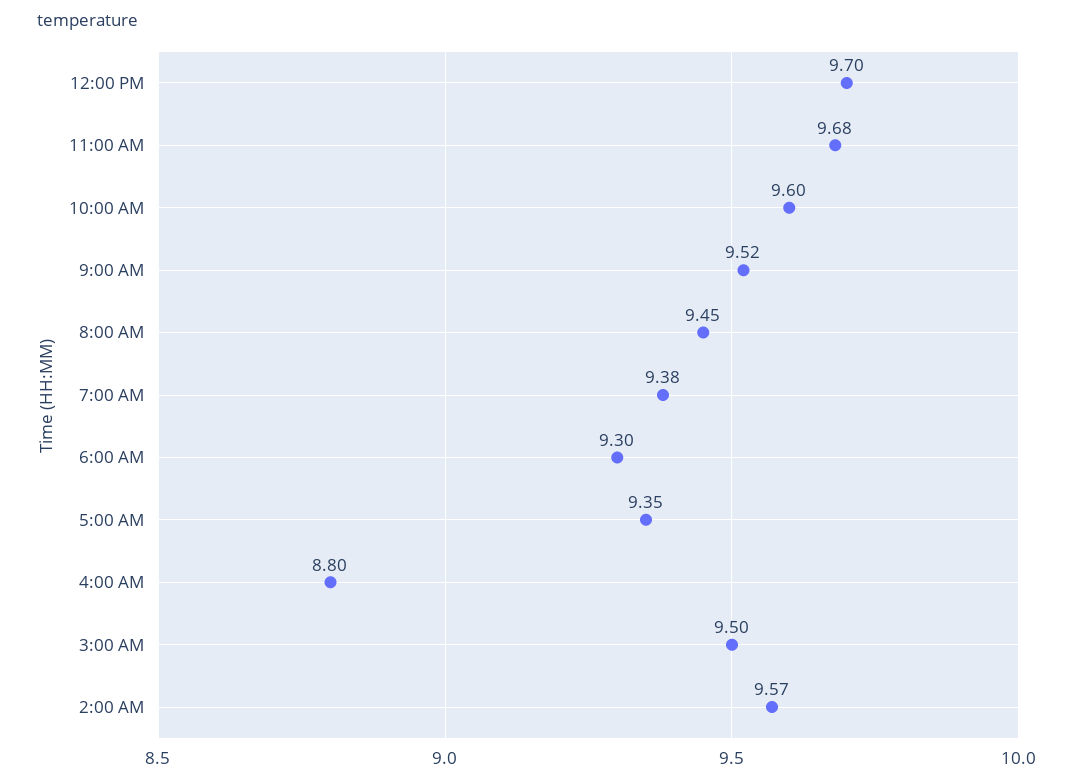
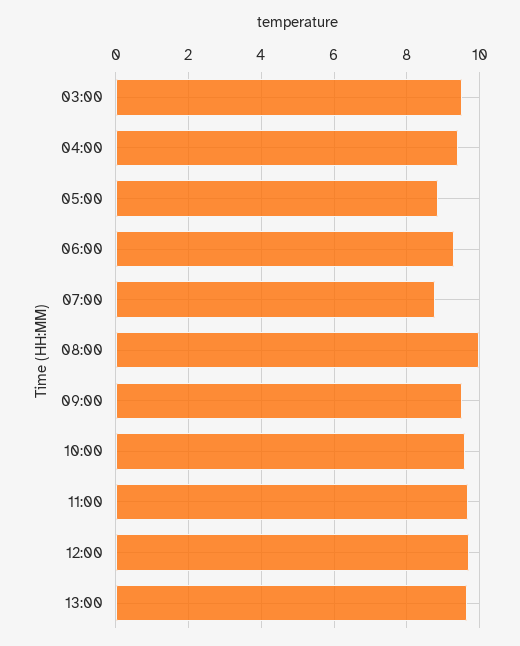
8:00 AM: 9.45 -> 10
7:00 AM: 9.38 -> 8.8
5:00 AM: 9.35 -> 8.8
4:00 AM: 8.8 -> 9.4
2:00 AM: 9.57 -> none
13:00: none -> 9.6

